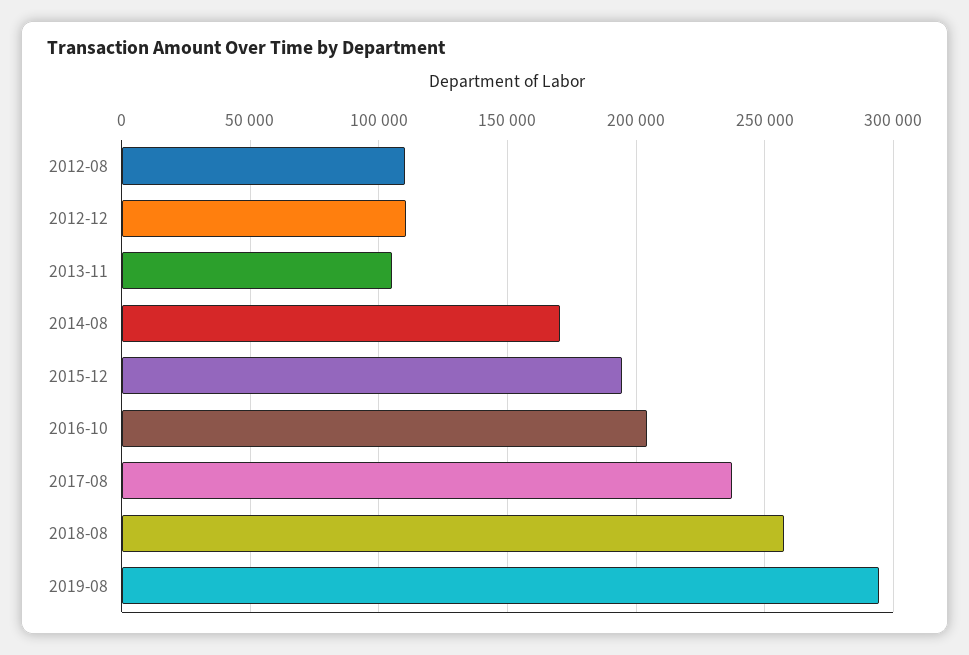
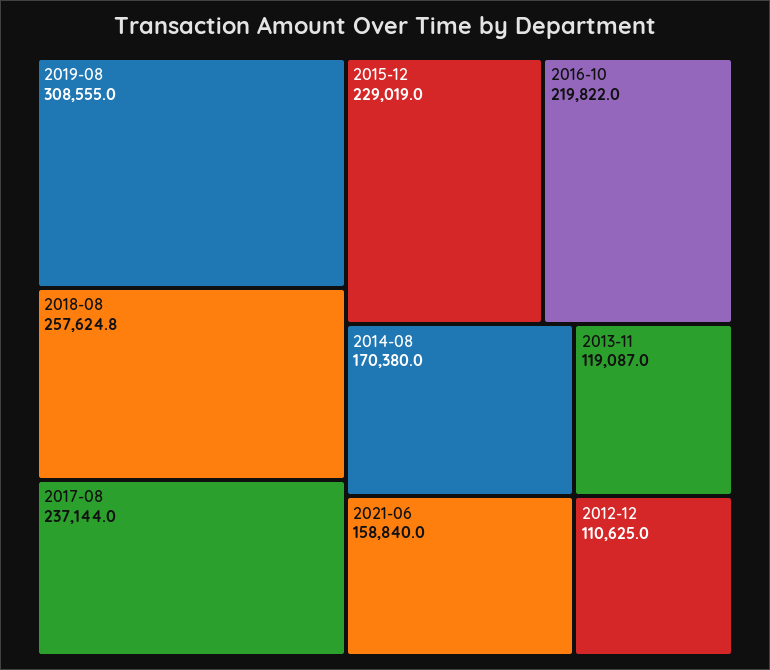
2012-08: 110000 -> none
2013-11: 105000 -> 119087
2015-12: 195000 -> 229019
2016-10: 205000 -> 219822
2019-08: 295000 -> 308555
2021-06: none -> 158840

